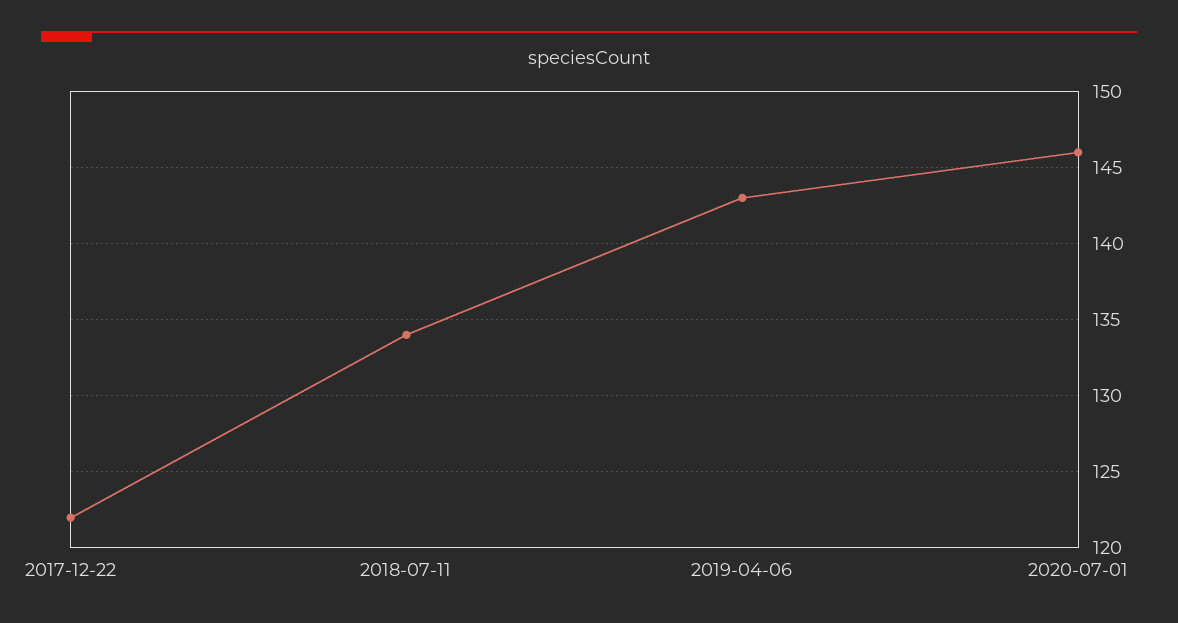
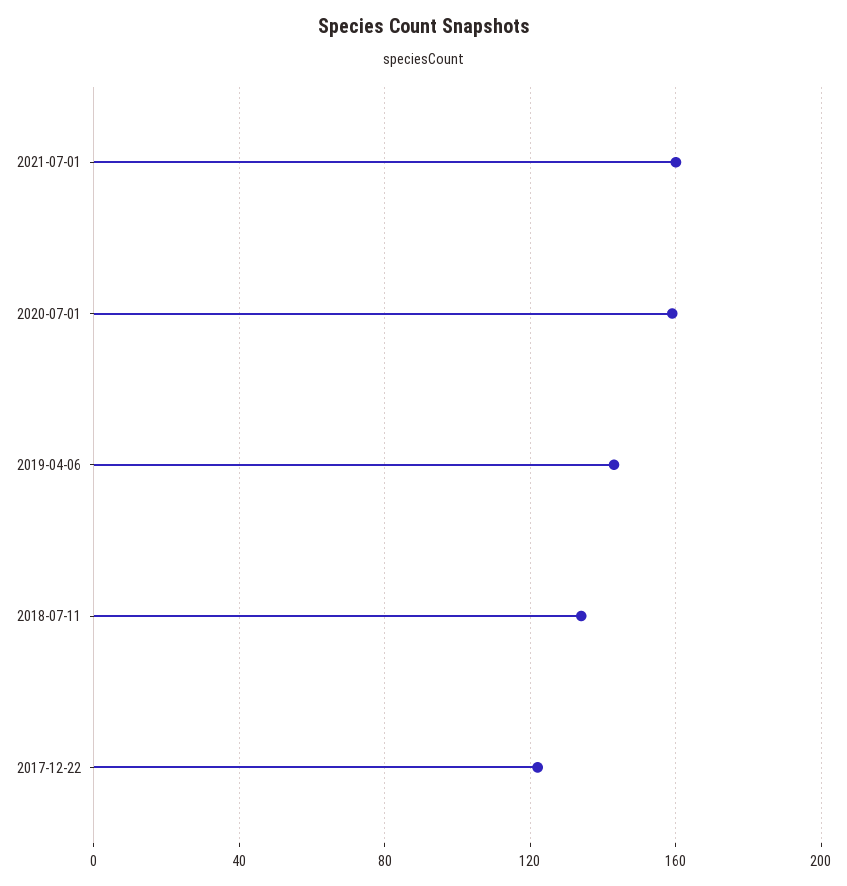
2020-07-01: 146 -> 160
2021-07-01: none -> 160

